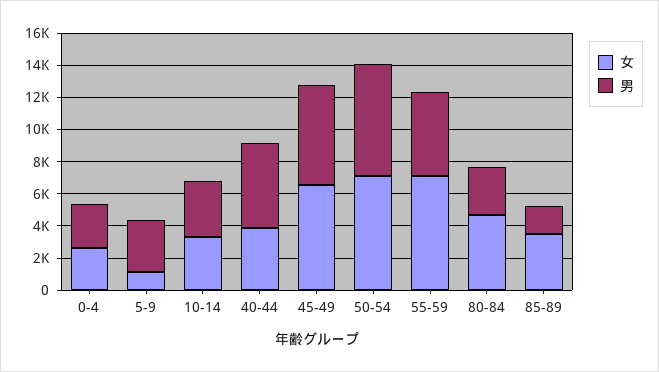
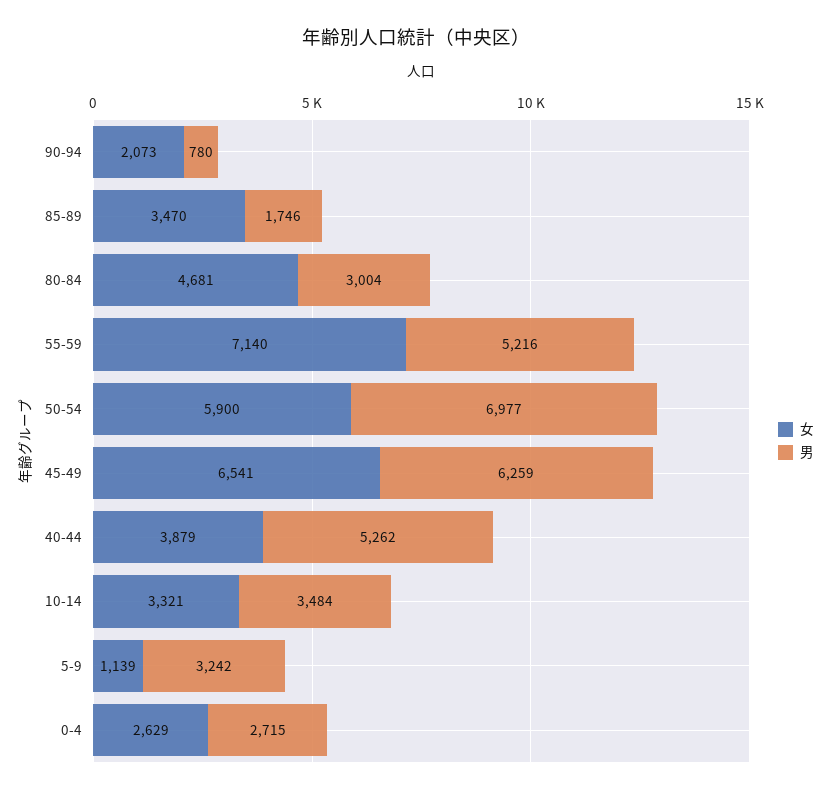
女, 50-54: 7000 -> 5900
女, 90-94: none -> 2073
男, 90-94: none -> 780

